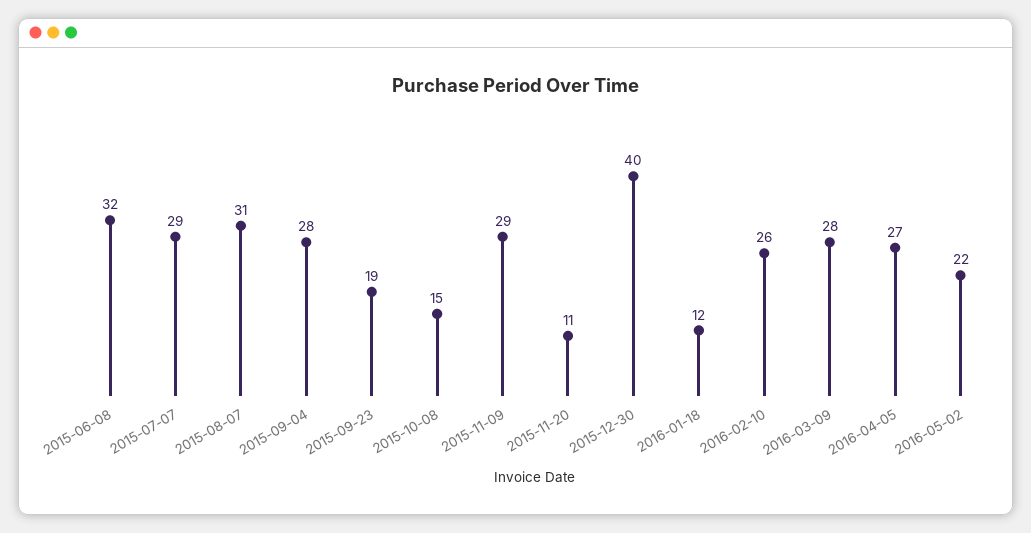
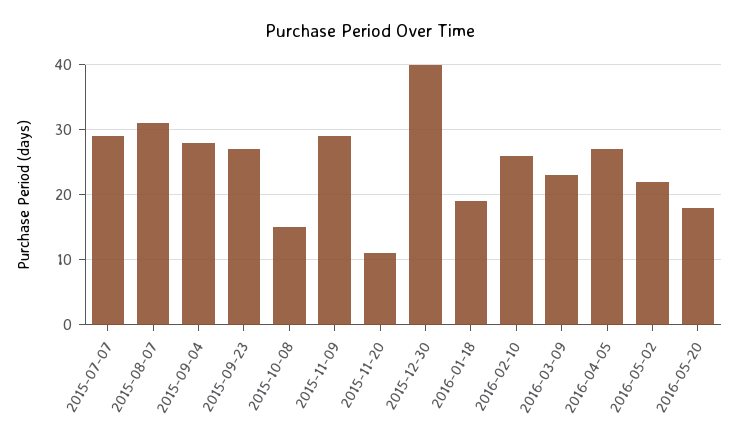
2015-06-08: 32 -> none
2015-09-23: 19 -> 27
2016-01-18: 12 -> 19
2016-03-09: 28 -> 23
2016-05-20: none -> 18

